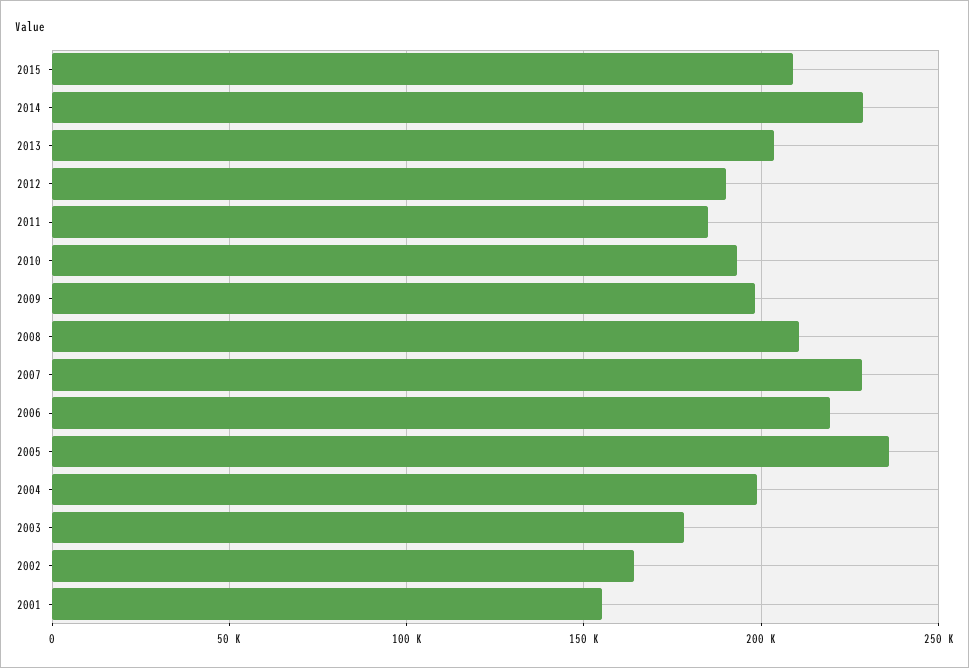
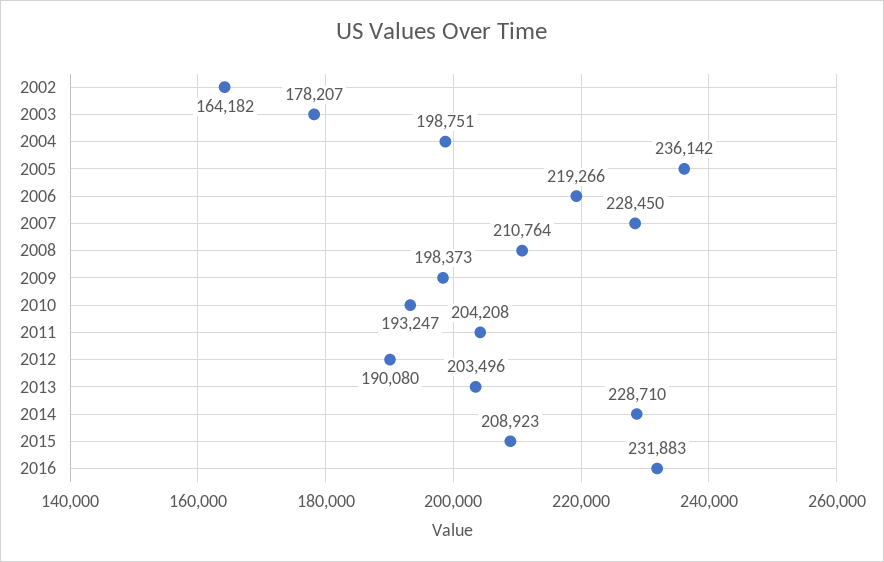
2011: 185000 -> 204208
2001: 155000 -> none
2016: none -> 231883

